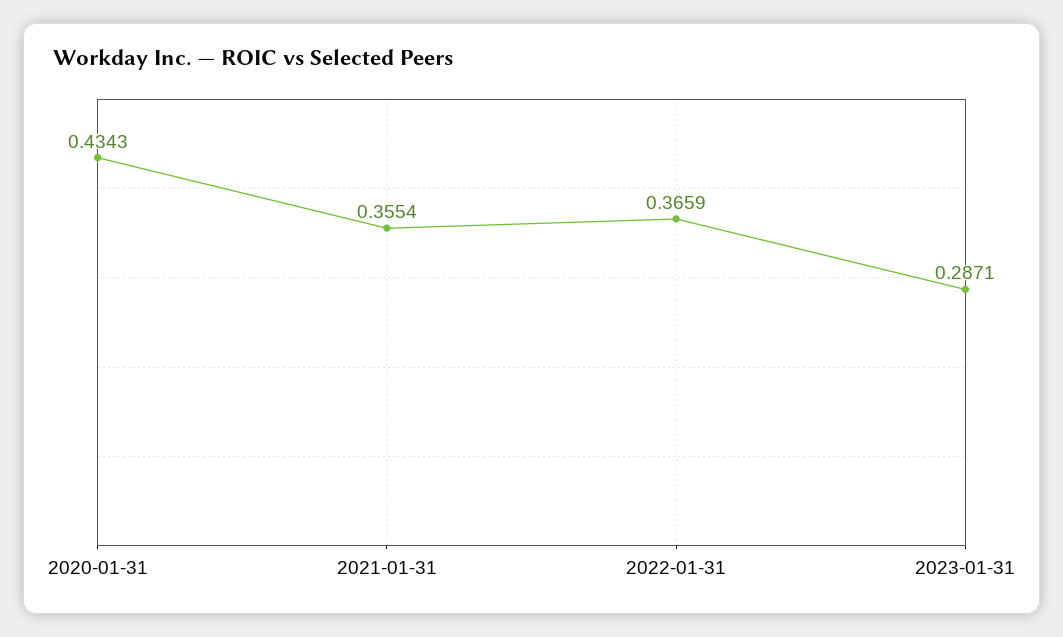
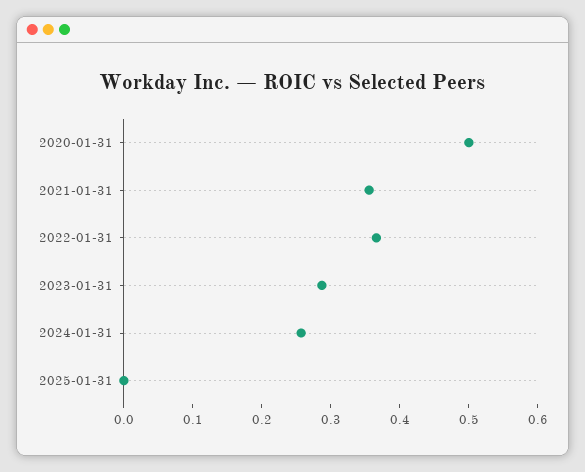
2020-01-31: 0.4343 -> 0.5
2024-01-31: none -> 0.26
2025-01-31: none -> 0

